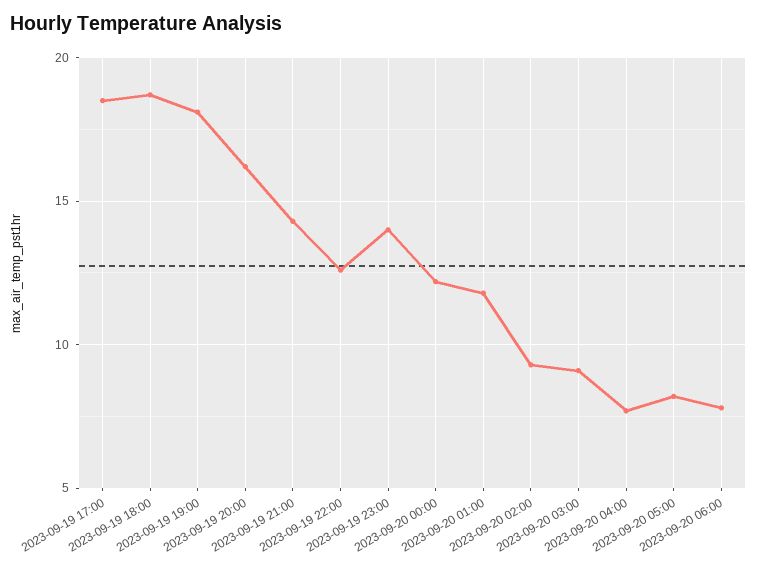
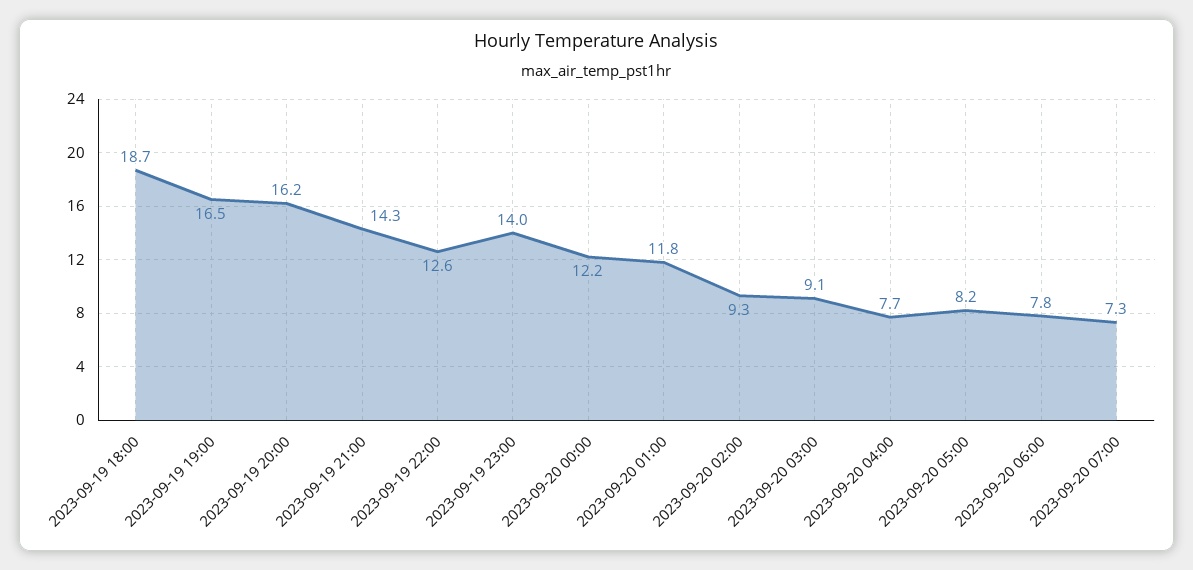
2023-09-19 17:00: 18.5 -> none
2023-09-19 19:00: 18 -> 16.5
2023-09-20 07:00: none -> 7.3

